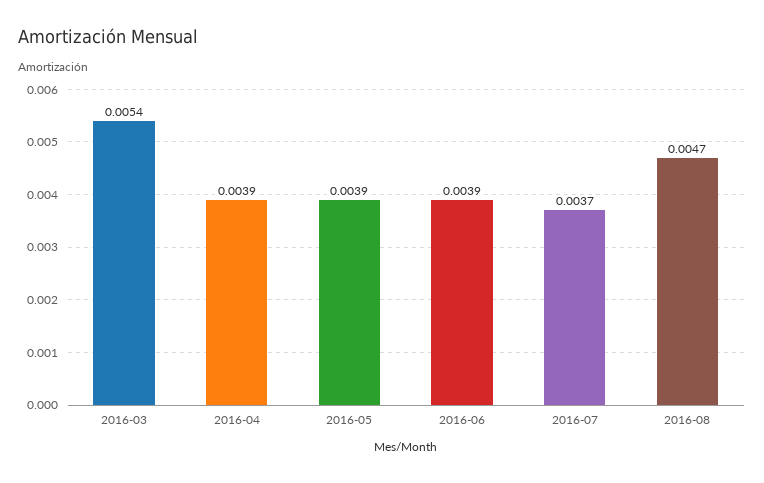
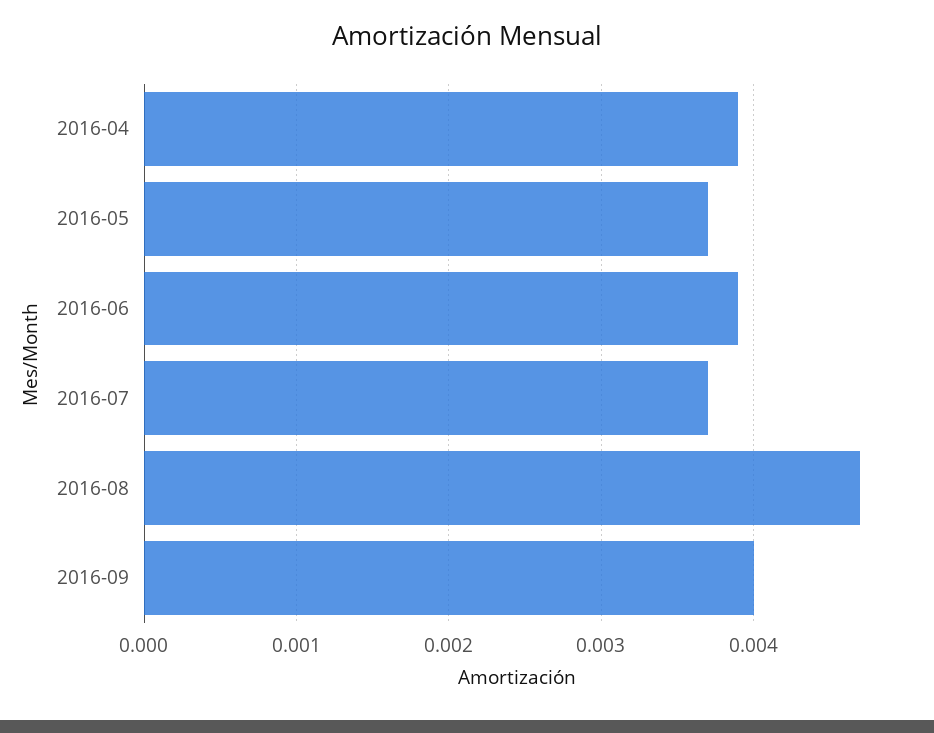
2016-03: 0.0054 -> none
2016-05: 0.0039 -> 0.0037
2016-09: none -> 0.004

